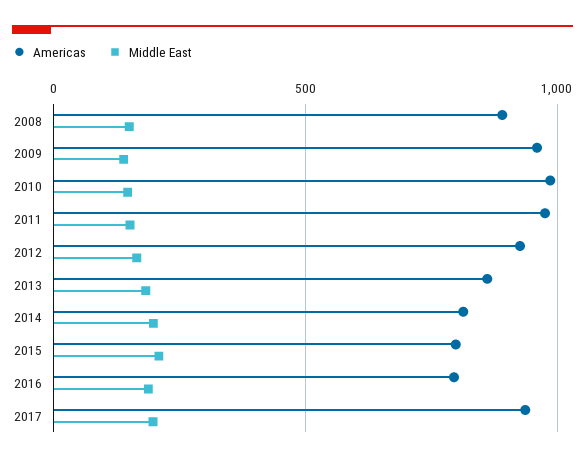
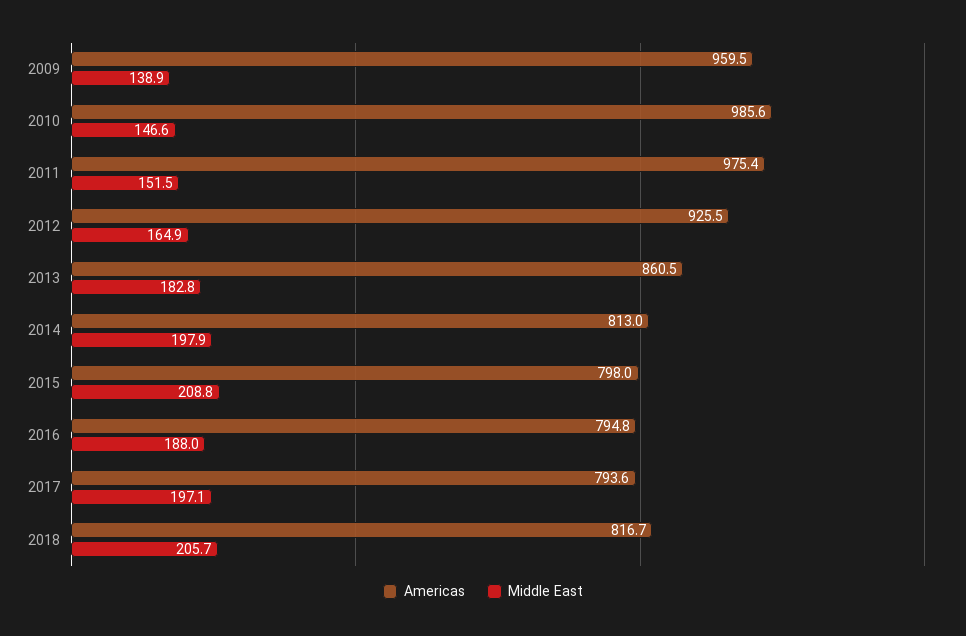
Americas, 2008: 900 -> none
Middle East, 2008: 150 -> none
Americas, 2017: 950 -> 793.6
Americas, 2018: none -> 816.7
Middle East, 2018: none -> 205.7

